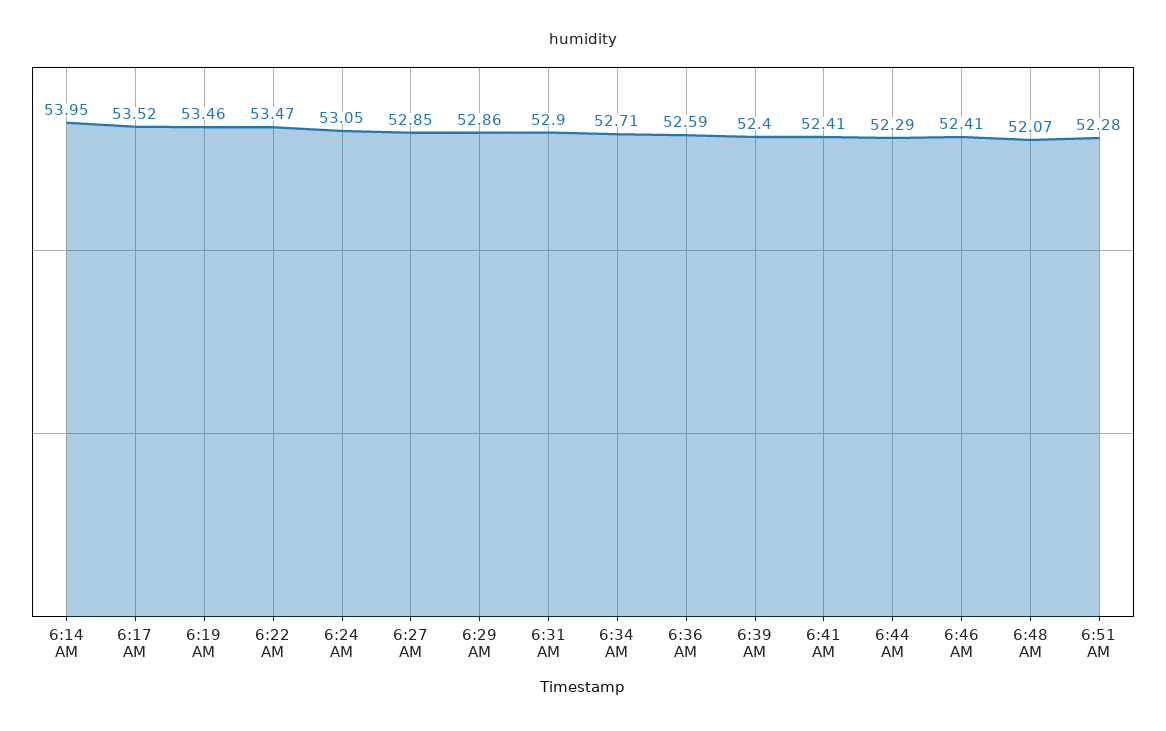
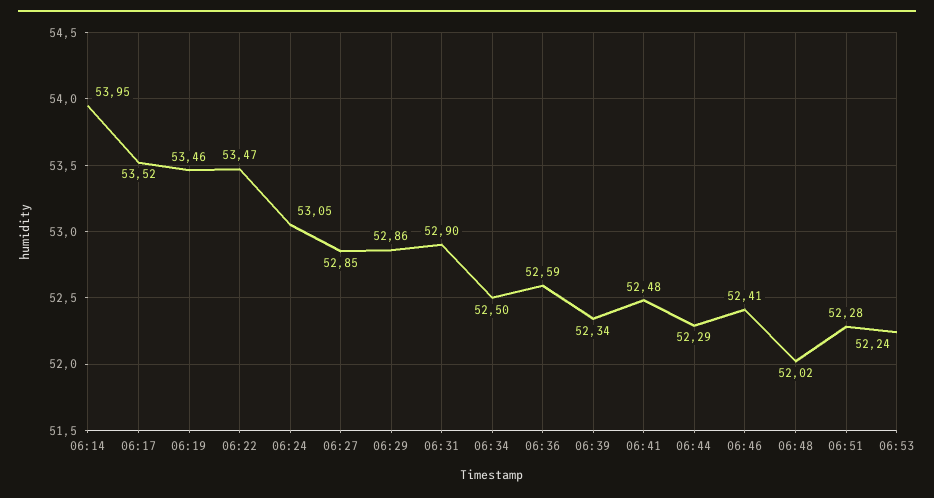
6:34 AM: 52.71 -> 52.5
6:39 AM: 52.4 -> 52.34
6:41 AM: 52.41 -> 52.48
6:48 AM: 52.07 -> 52.02
06:53: none -> 52.24

